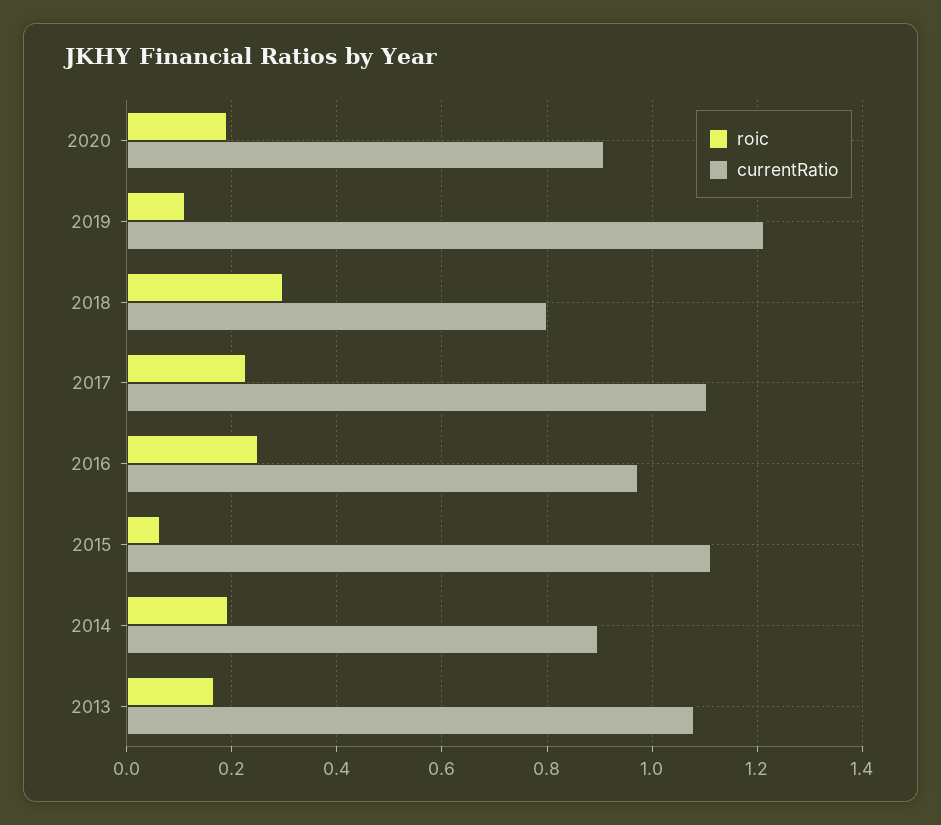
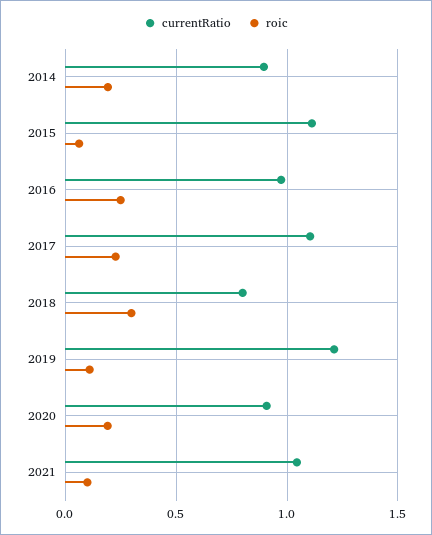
roic, 2013: 0.16 -> none
currentRatio, 2013: 1.08 -> none
currentRatio, 2021: none -> 1.05
roic, 2021: none -> 0.1

